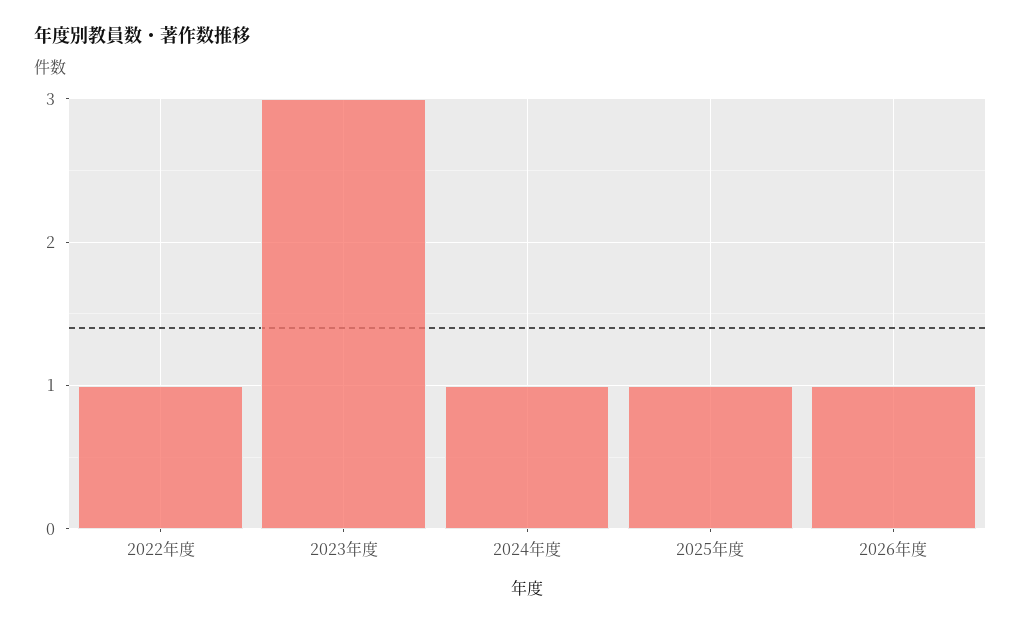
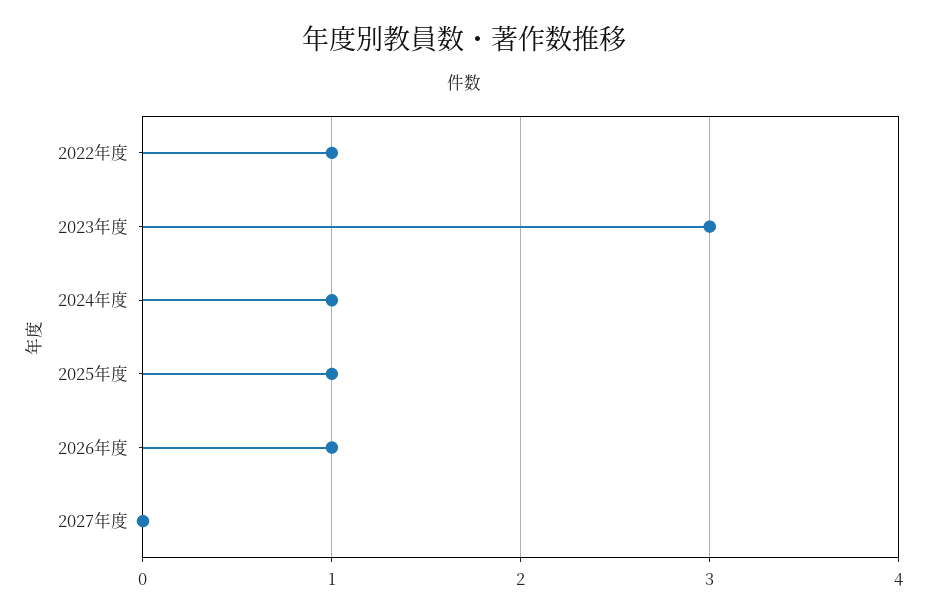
2027年度: none -> 0

